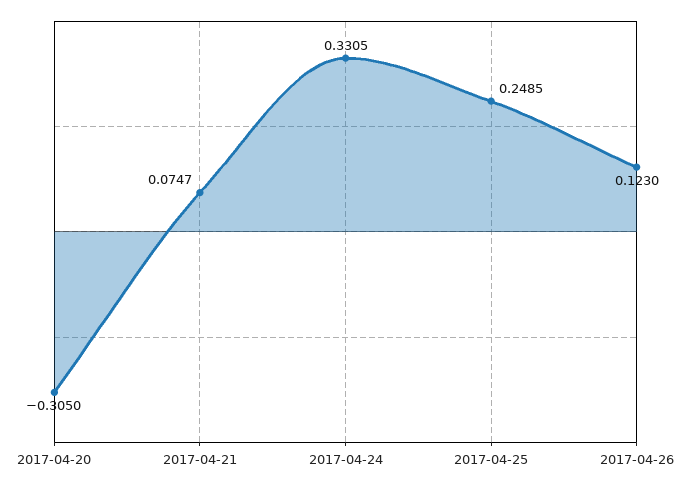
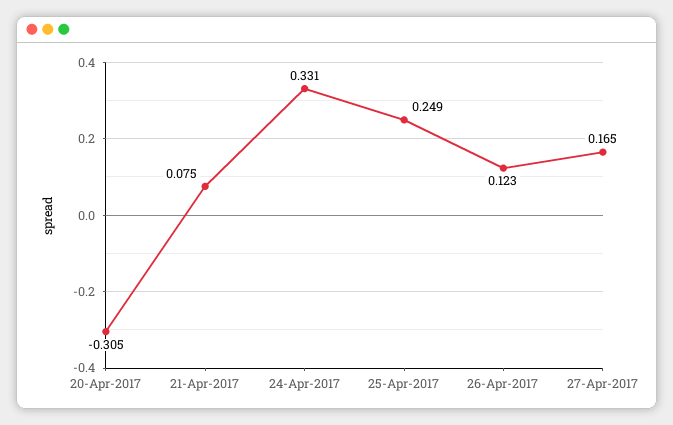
27-Apr-2017: none -> 0.165

